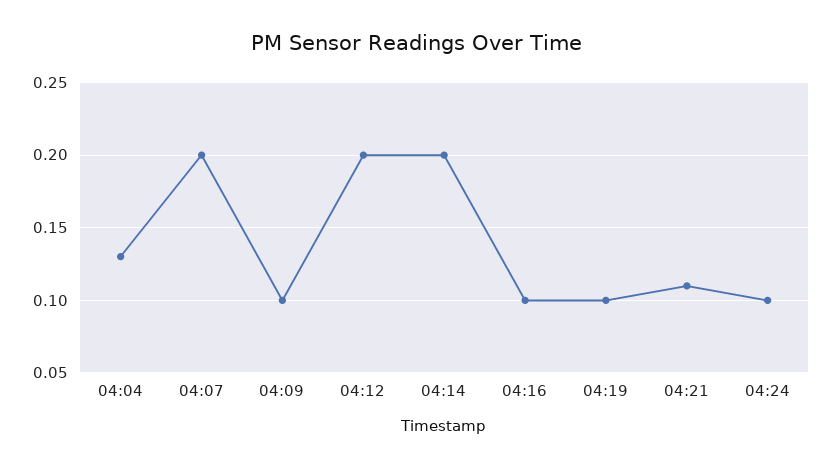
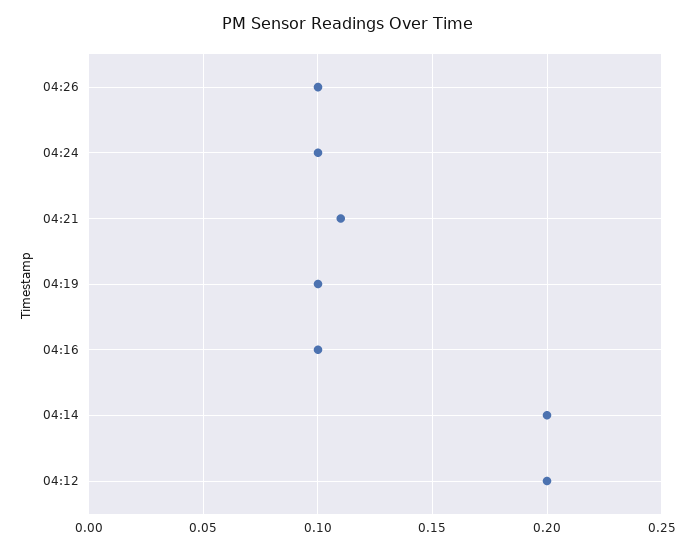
04:04: 0.13 -> none
04:07: 0.2 -> none
04:09: 0.1 -> none
04:26: none -> 0.1

